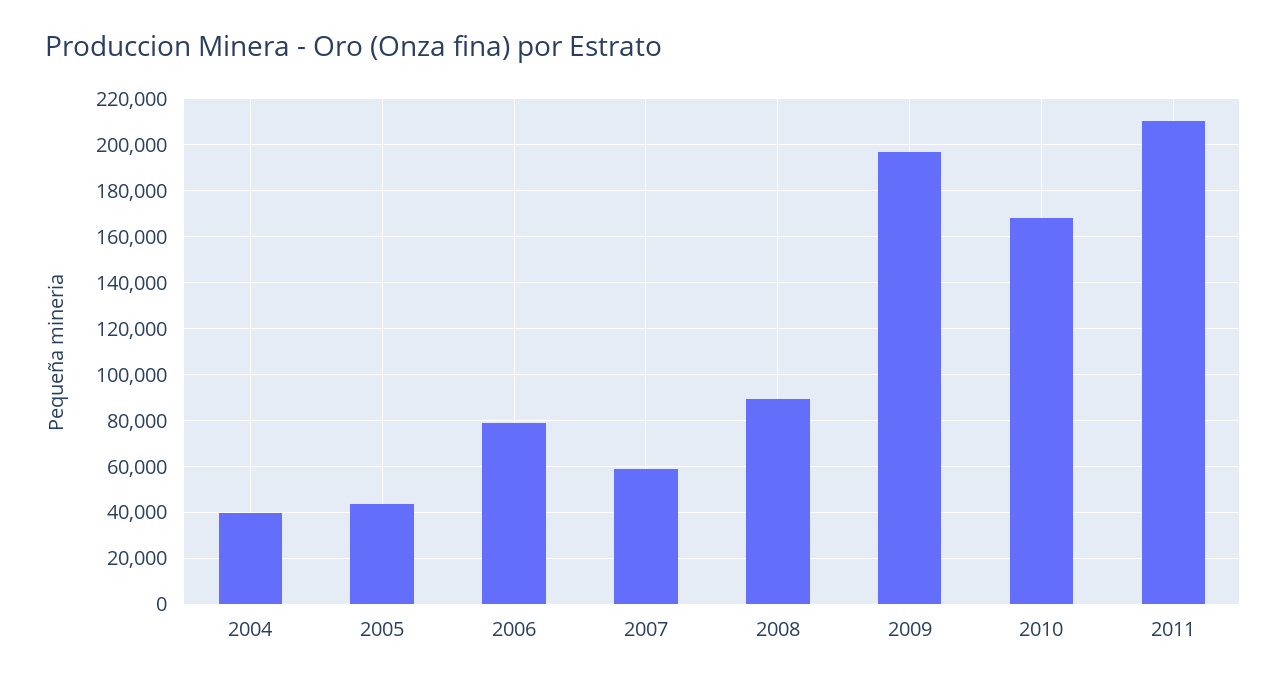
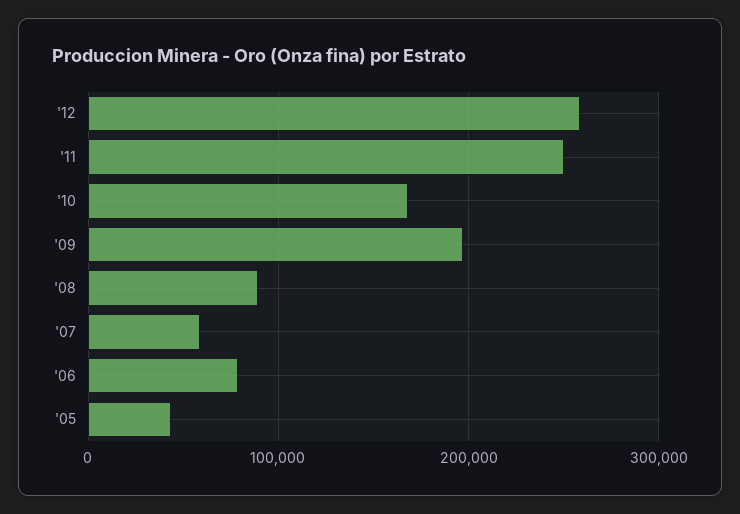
2004: 40000 -> none
2011: 210000 -> 250000
'12: none -> 260000

